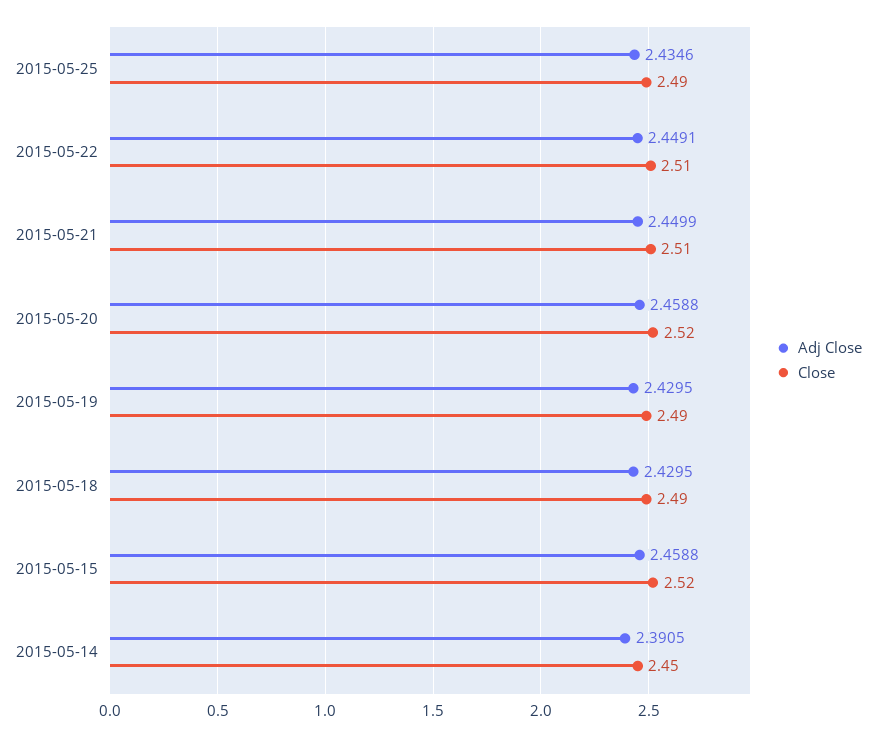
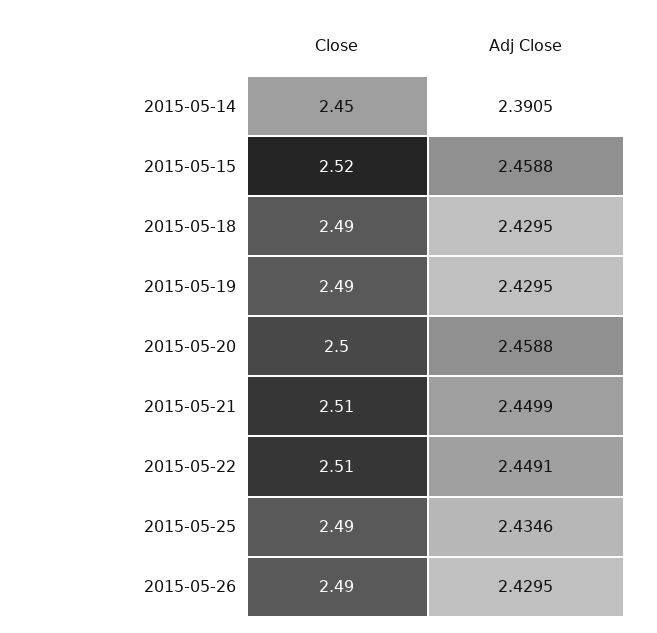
Close, 2015-05-20: 2.52 -> 2.5
Close, 2015-05-26: none -> 2.49
Adj Close, 2015-05-26: none -> 2.4295

